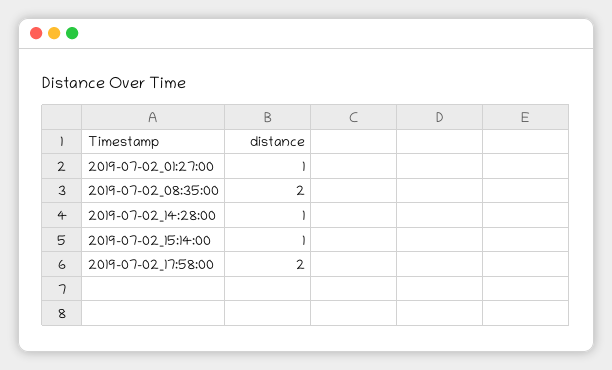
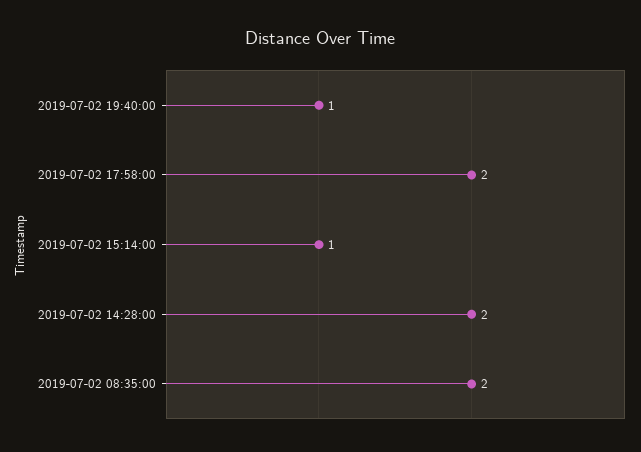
2019-07-02_01:27:00: 1 -> none
2019-07-02_14:28:00: 1 -> 2
2019-07-02 19:40:00: none -> 1

